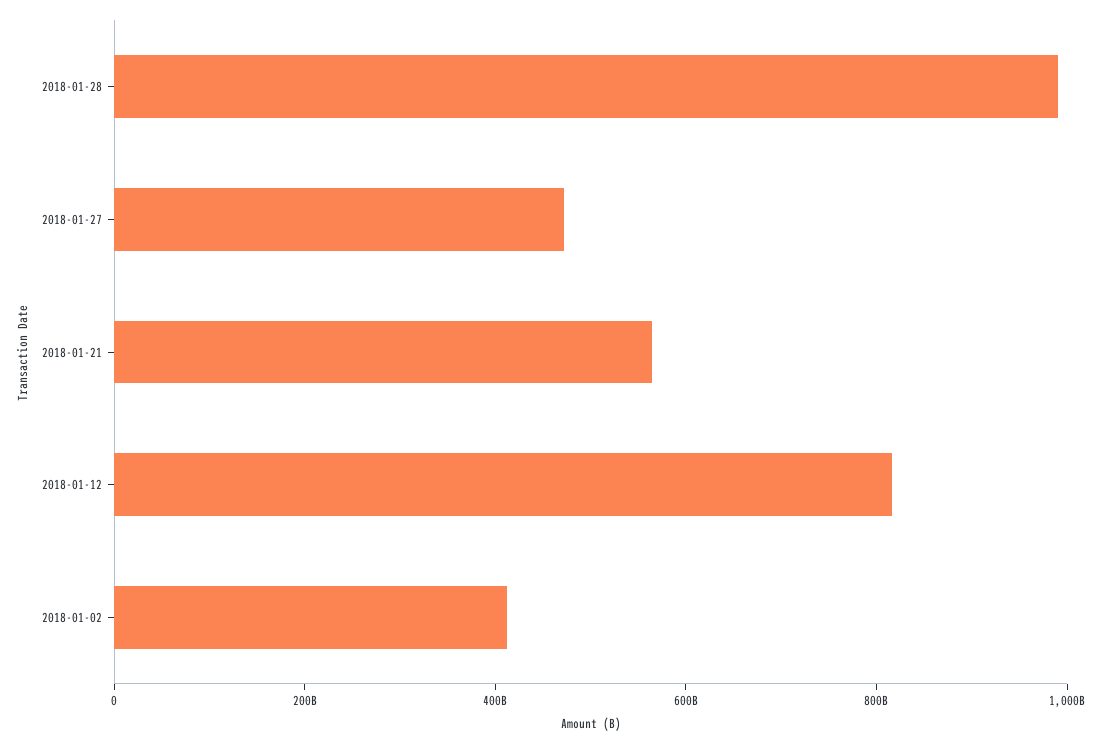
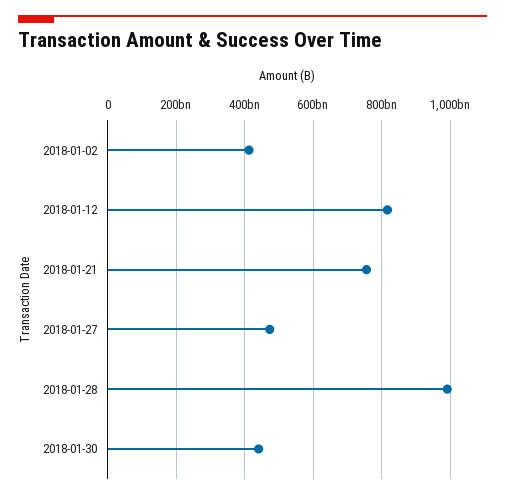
2018-01-21: 550000000000 -> 760000000000
2018-01-30: none -> 440000000000

